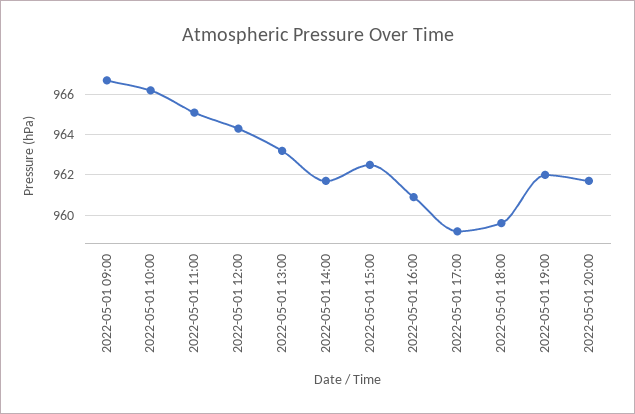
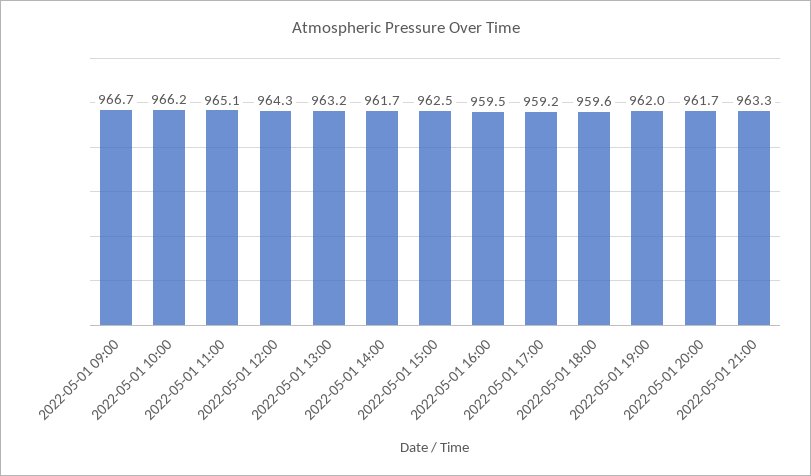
2022-05-01 16:00: 961 -> 959.5
2022-05-01 21:00: none -> 963.3

